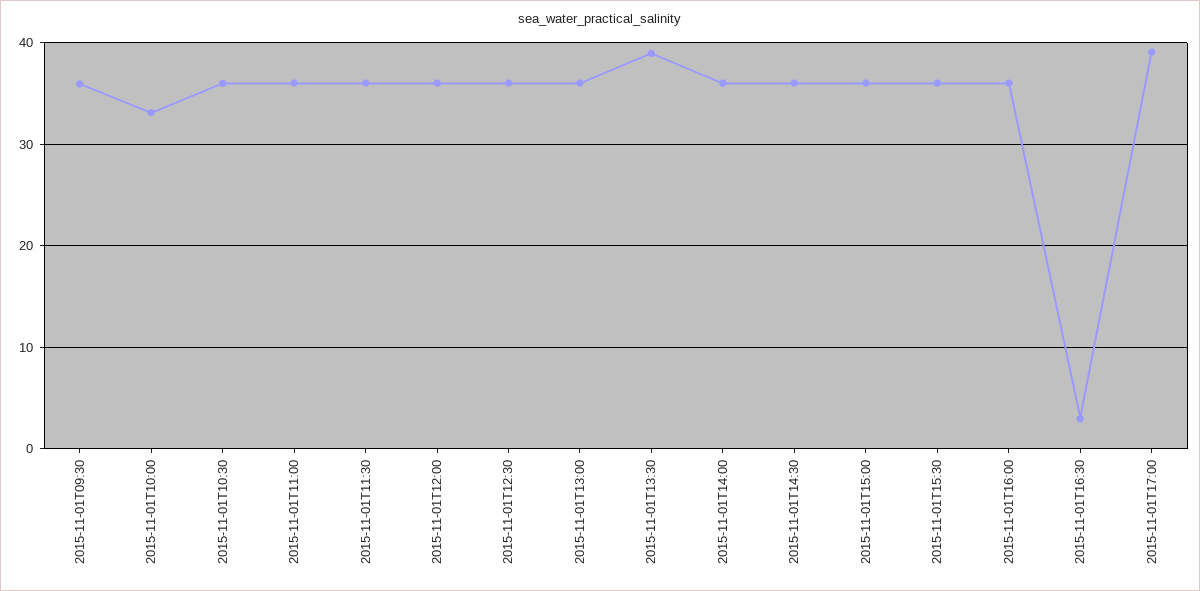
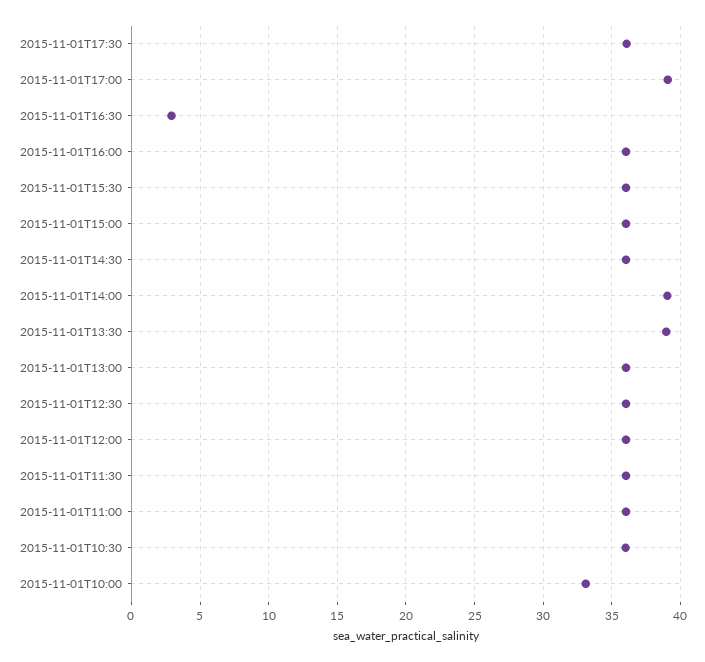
2015-11-01T09:30: 36 -> none
2015-11-01T14:00: 36 -> 39
2015-11-01T17:30: none -> 36

